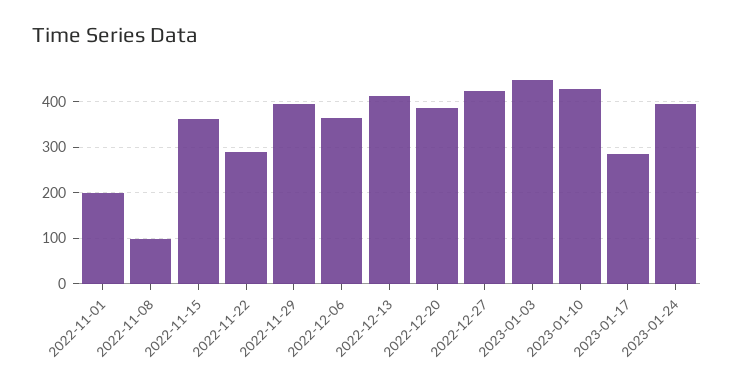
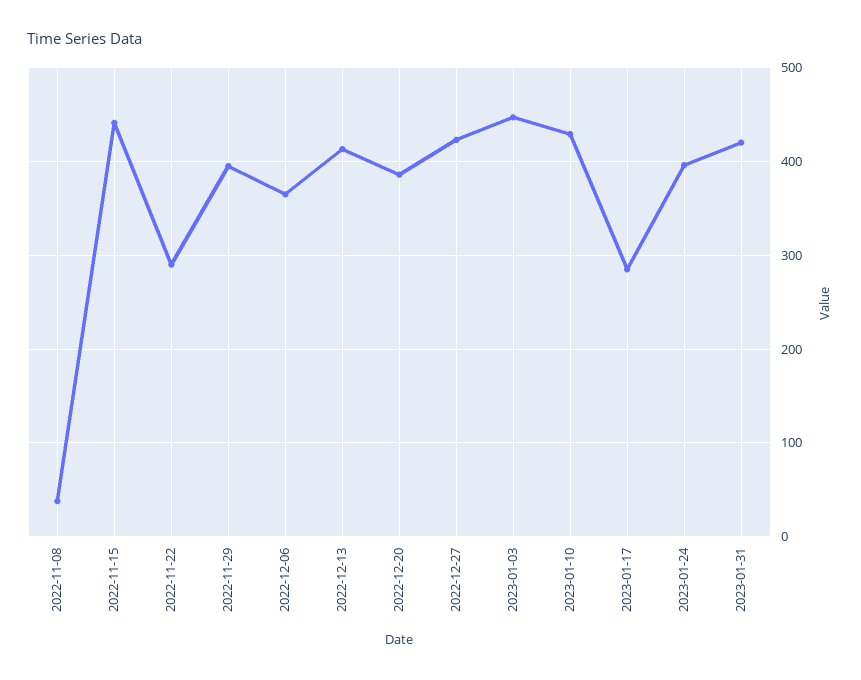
2022-11-01: 200 -> none
2022-11-08: 100 -> 40
2022-11-15: 360 -> 440
2023-01-31: none -> 420

